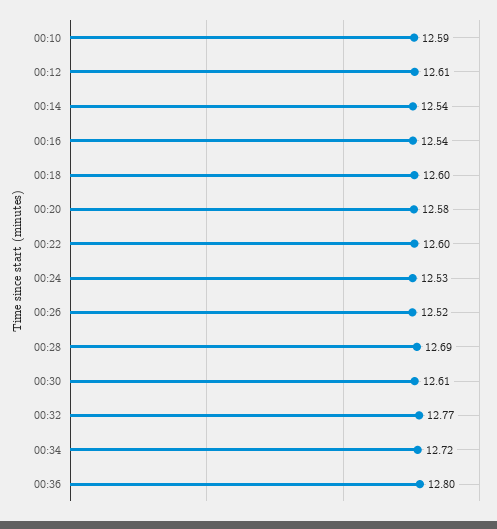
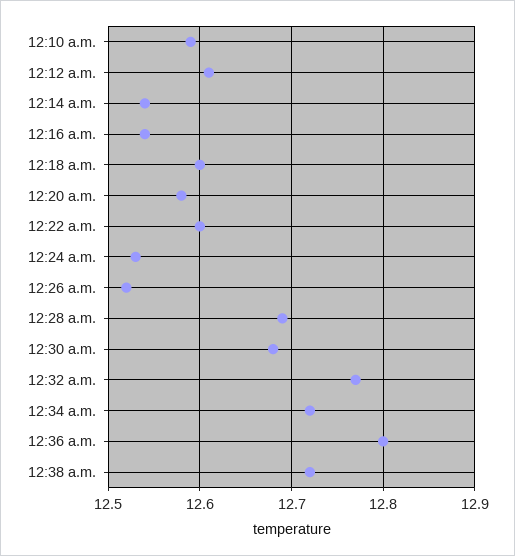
00:30: 12.61 -> 12.68
12:38 a.m.: none -> 12.72

